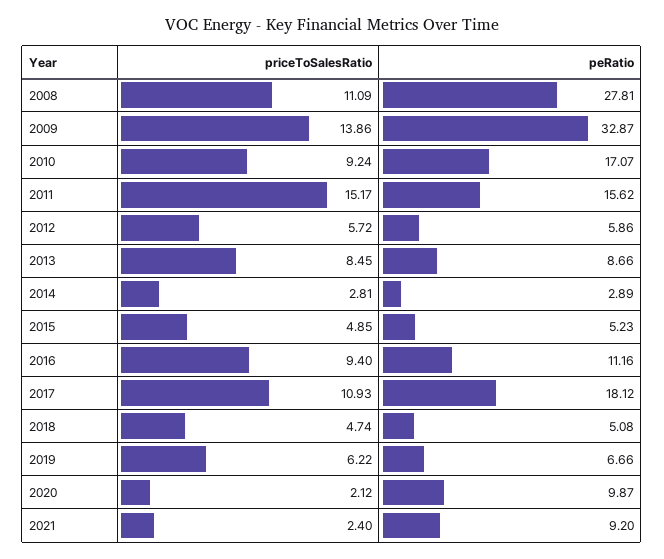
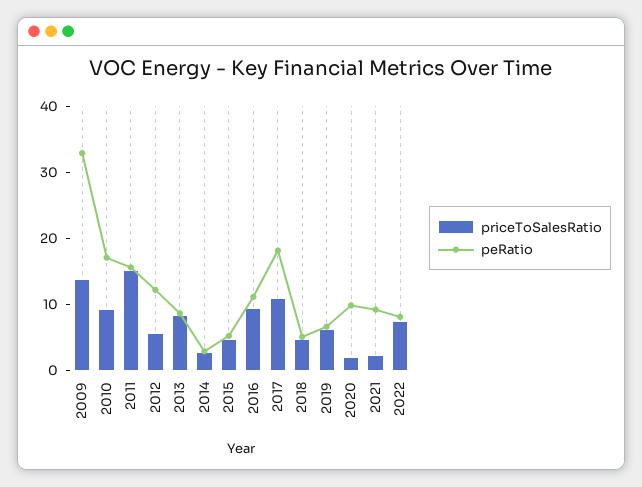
priceToSalesRatio, 2008: 11.09 -> none
peRatio, 2008: 27.81 -> none
peRatio, 2012: 5.86 -> 12
priceToSalesRatio, 2022: none -> 8
peRatio, 2022: none -> 8

